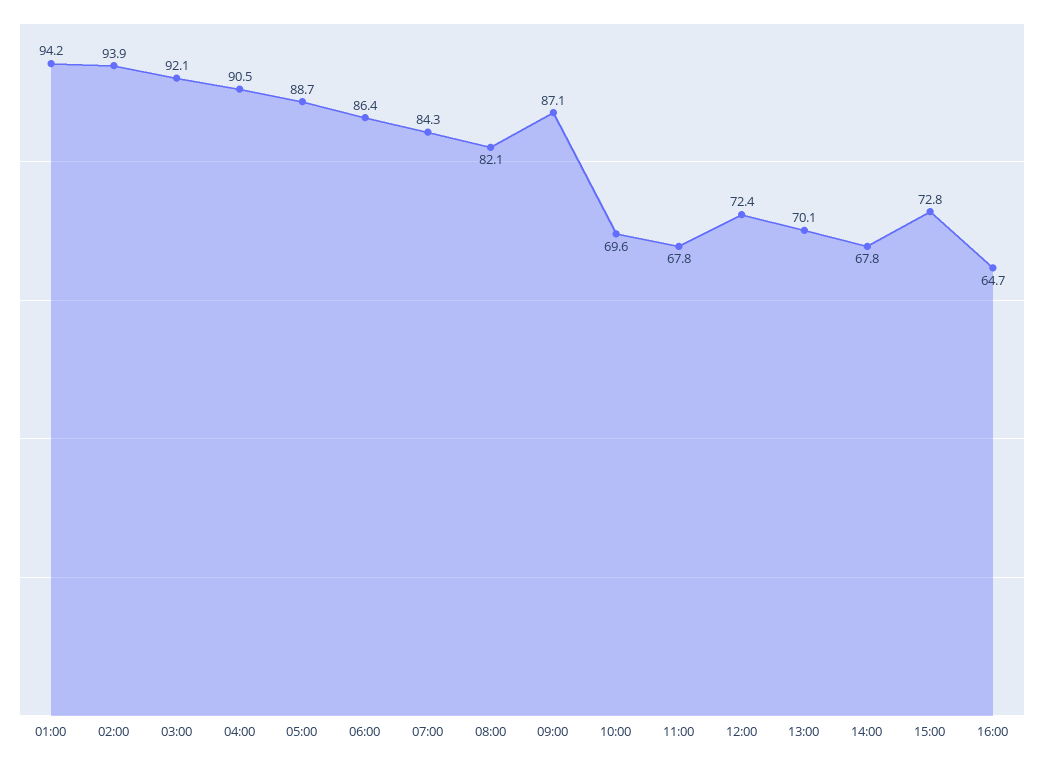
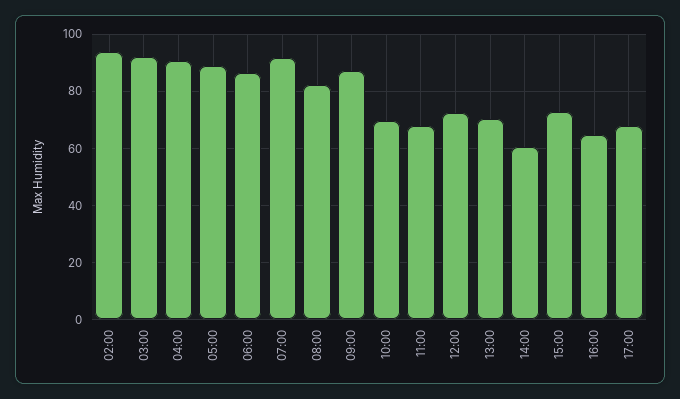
01:00: 94.2 -> none
07:00: 84.3 -> 92.5
14:00: 67.8 -> 60
17:00: none -> 67.5

